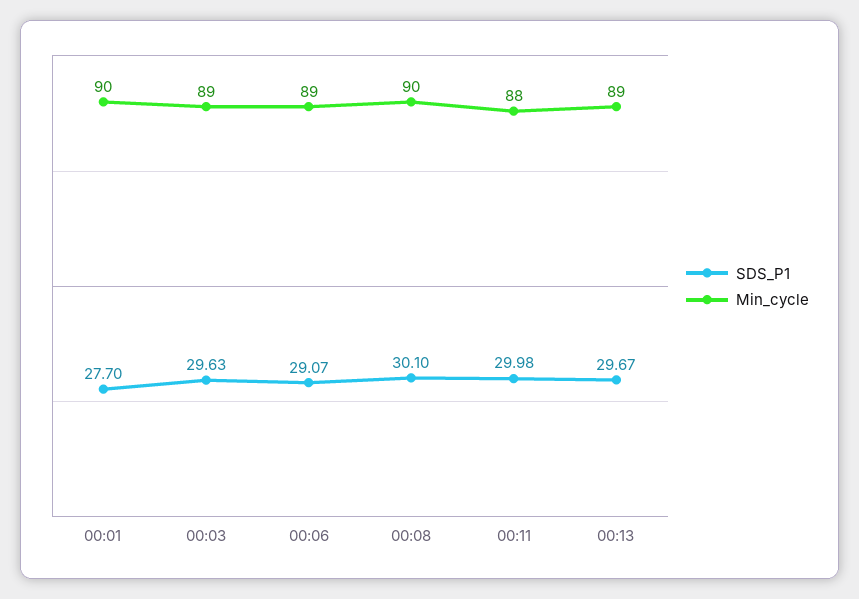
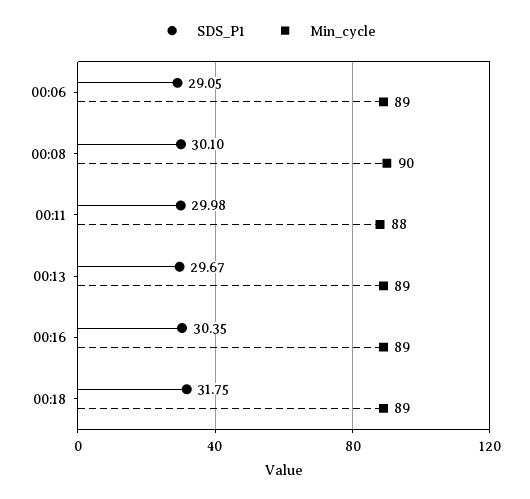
SDS_P1, 00:01: 27.7 -> none
Min_cycle, 00:01: 90 -> none
SDS_P1, 00:03: 29.63 -> none
Min_cycle, 00:03: 89 -> none
SDS_P1, 00:06: 29.07 -> 29.05
SDS_P1, 00:16: none -> 30.35
Min_cycle, 00:16: none -> 89
SDS_P1, 00:18: none -> 31.75
Min_cycle, 00:18: none -> 89

